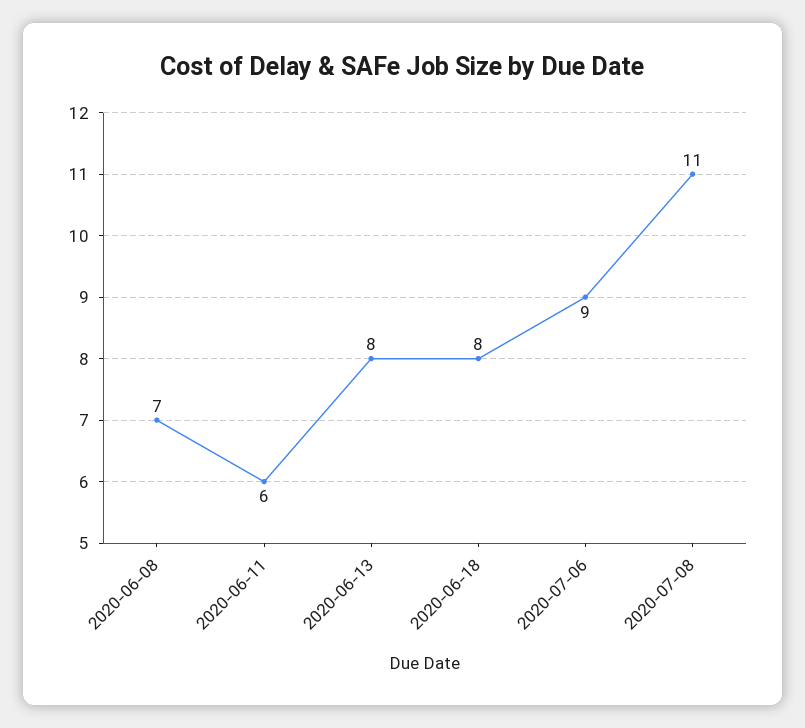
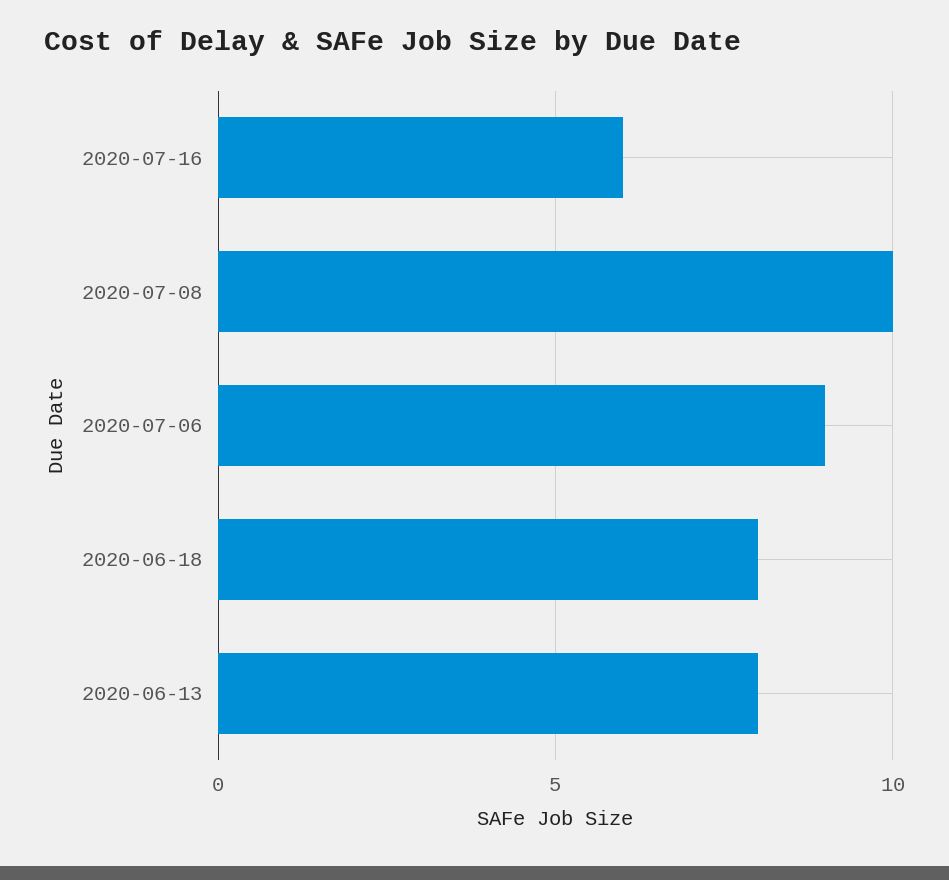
2020-06-08: 7 -> none
2020-06-11: 6 -> none
2020-07-08: 11 -> 10
2020-07-16: none -> 6

